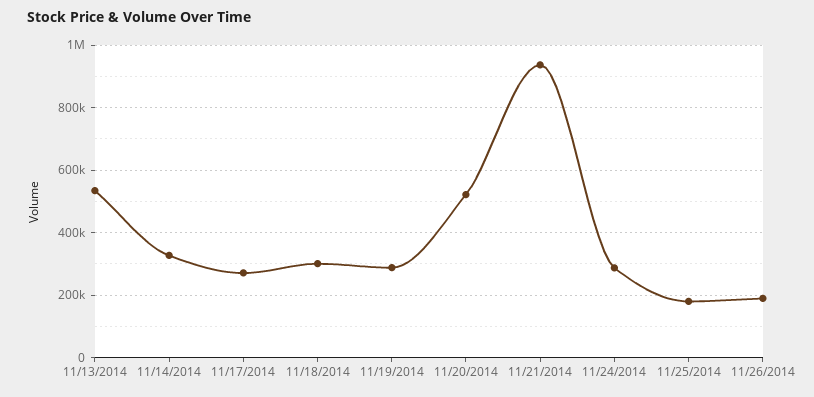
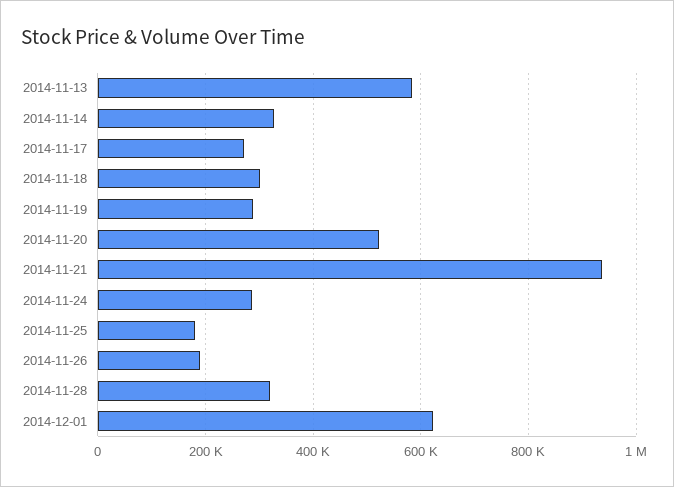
11/13/2014: 540000 -> 580000
2014-11-28: none -> 320000
2014-12-01: none -> 620000

